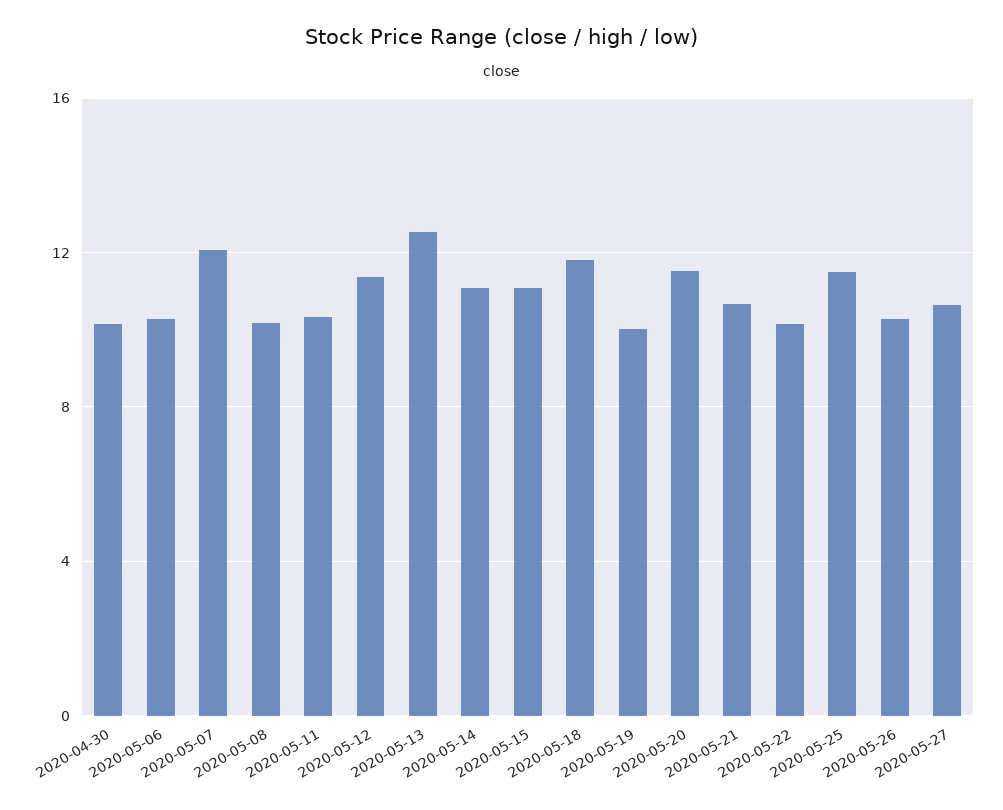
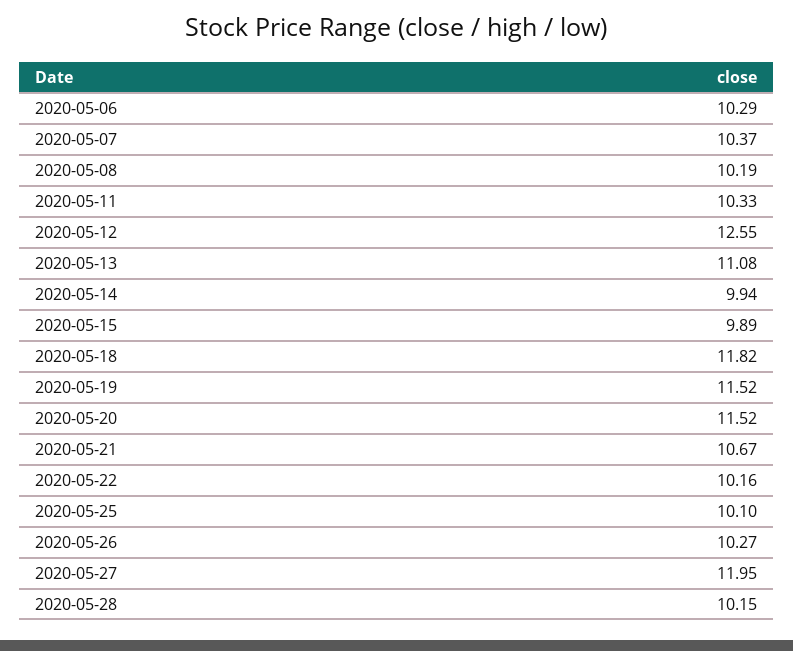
2020-04-30: 10 -> none
2020-05-07: 12 -> 10.37
2020-05-12: 11.5 -> 12.55
2020-05-13: 12.5 -> 11.08
2020-05-14: 11 -> 9.94
2020-05-15: 11 -> 9.89
2020-05-19: 10 -> 11.52
2020-05-25: 11.5 -> 10.1
2020-05-27: 10.5 -> 11.95
2020-05-28: none -> 10.15

